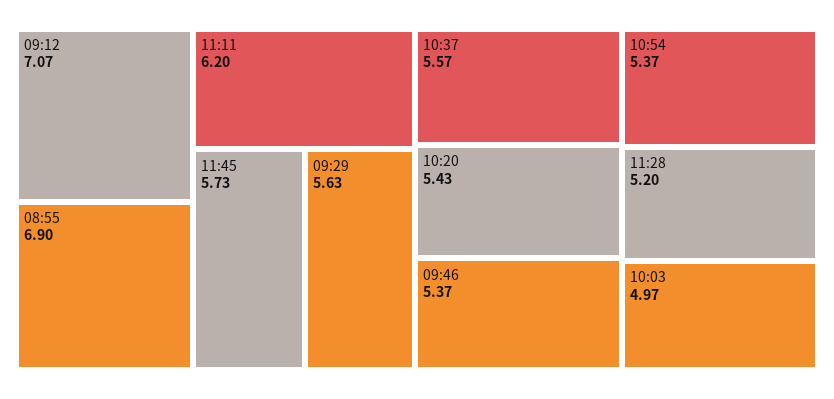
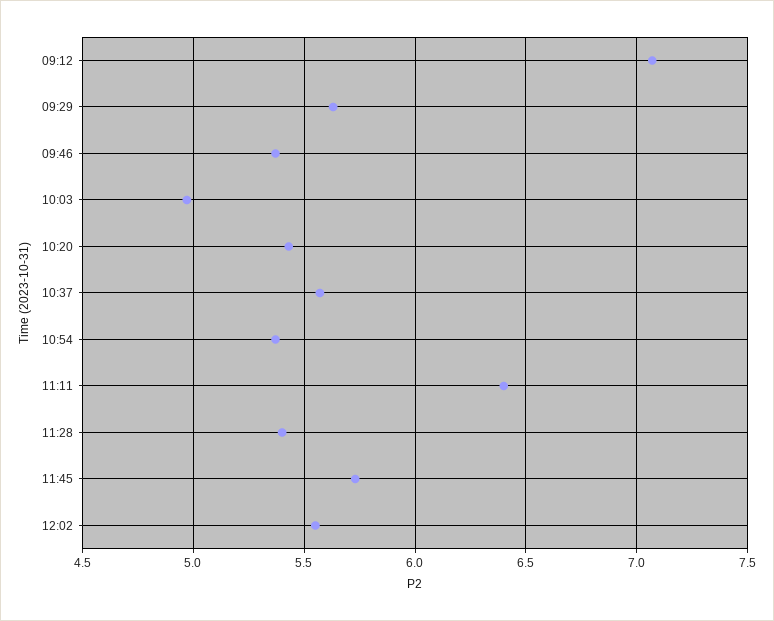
08:55: 6.9 -> none
11:11: 6.2 -> 6.4
11:28: 5.2 -> 5.4
12:02: none -> 5.55

